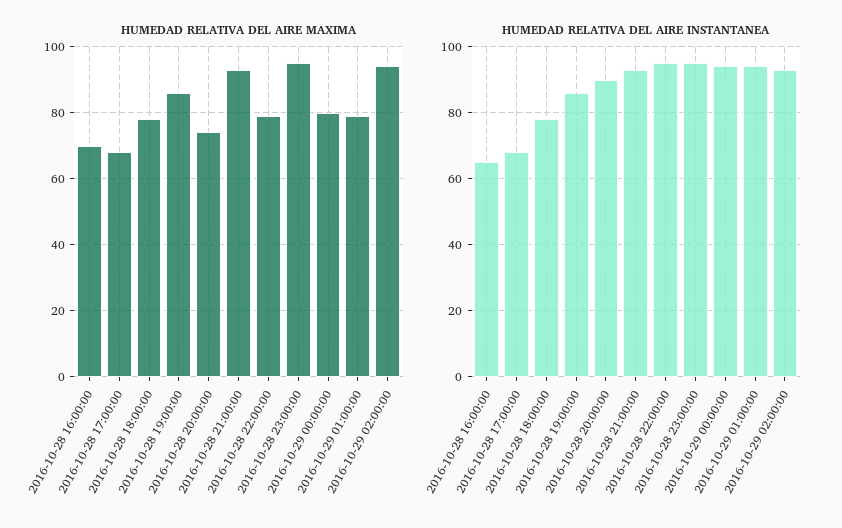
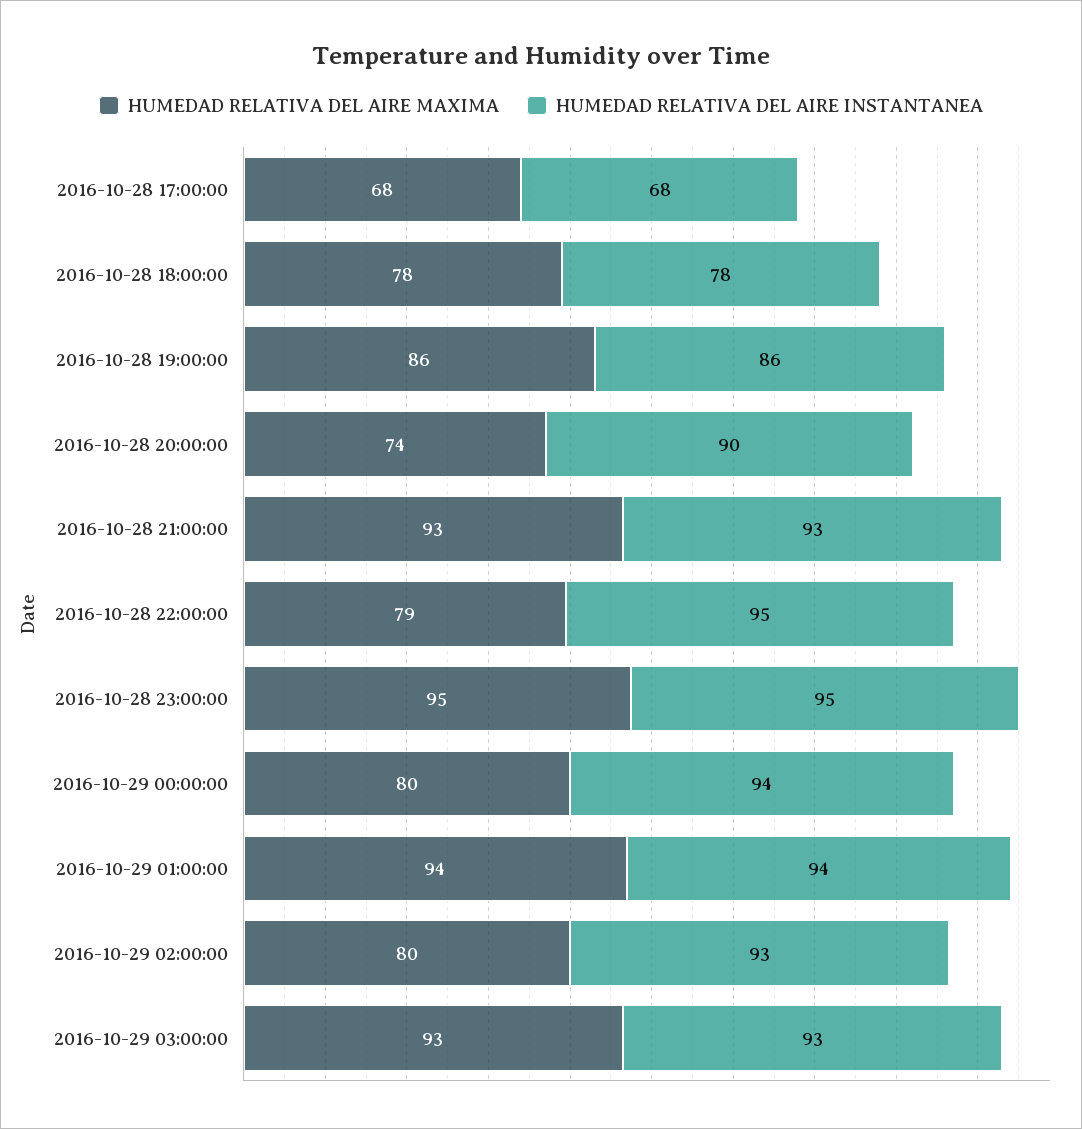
HUMEDAD RELATIVA DEL AIRE MAXIMA, 2016-10-28 16:00:00: 70 -> none
HUMEDAD RELATIVA DEL AIRE MAXIMA, 2016-10-29 01:00:00: 80 -> 94
HUMEDAD RELATIVA DEL AIRE MAXIMA, 2016-10-29 02:00:00: 95 -> 80
HUMEDAD RELATIVA DEL AIRE INSTANTANEA, 2016-10-28 16:00:00: 65 -> none
HUMEDAD RELATIVA DEL AIRE MAXIMA, 2016-10-29 03:00:00: none -> 93
HUMEDAD RELATIVA DEL AIRE INSTANTANEA, 2016-10-29 03:00:00: none -> 93

